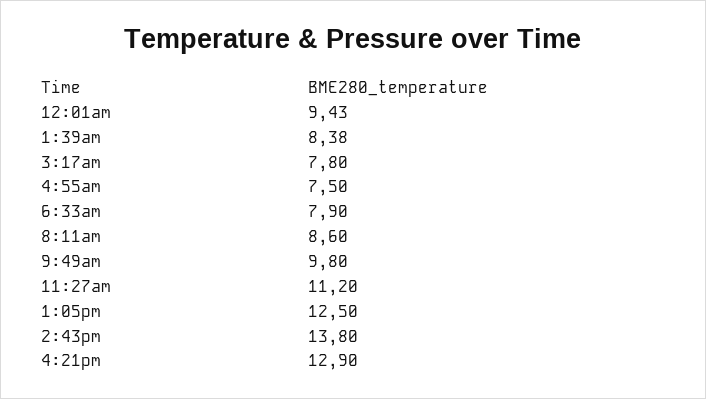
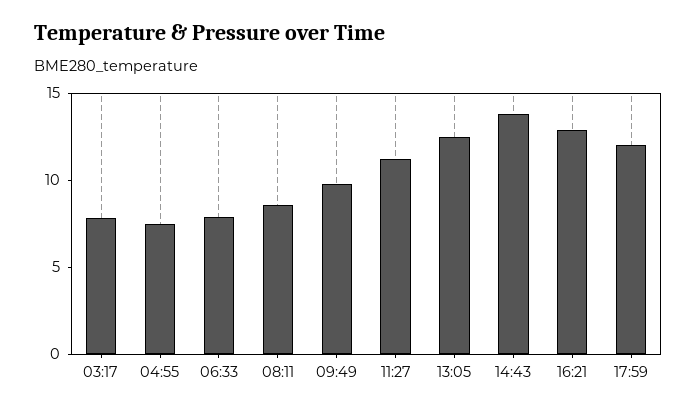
12:01am: 9.43 -> none
1:39am: 8.38 -> none
17:59: none -> 12

